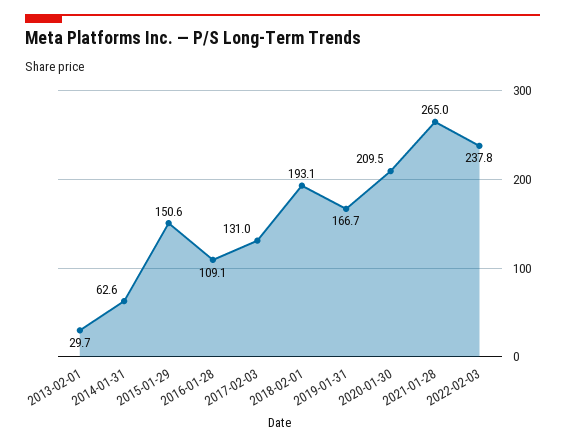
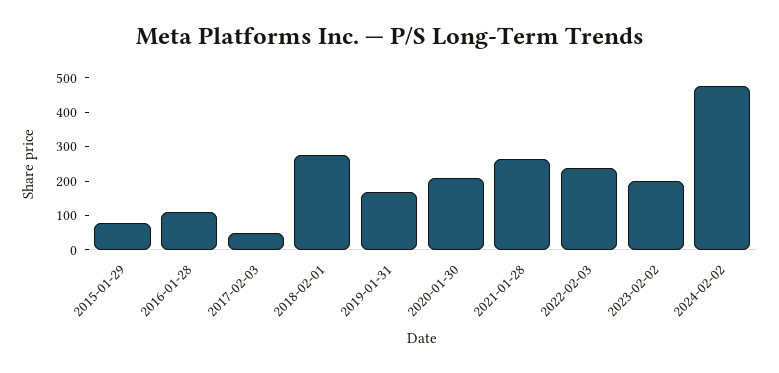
2013-02-01: 29.7 -> none
2014-01-31: 62.6 -> none
2015-01-29: 150.6 -> 75
2017-02-03: 131 -> 50
2018-02-01: 193.1 -> 275
2023-02-02: none -> 200
2024-02-02: none -> 475

